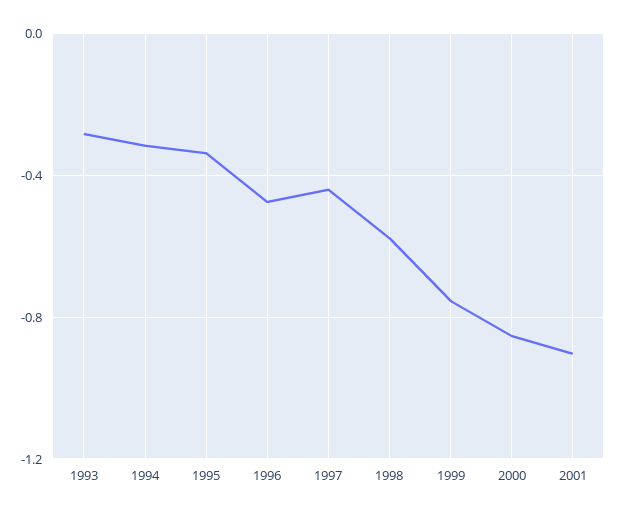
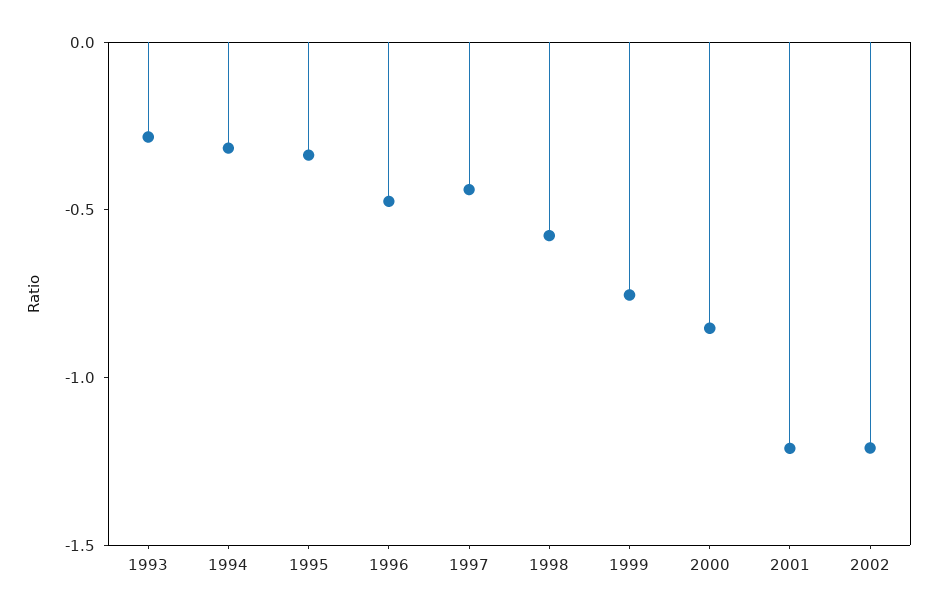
2001: -0.9 -> -1.2
2002: none -> -1.2

